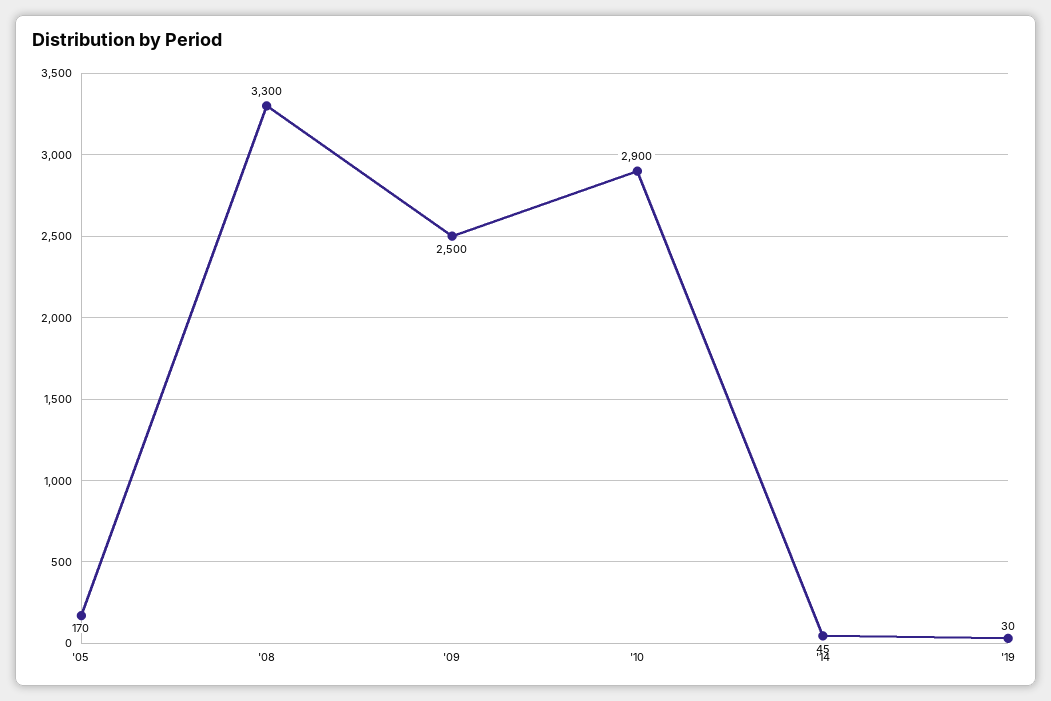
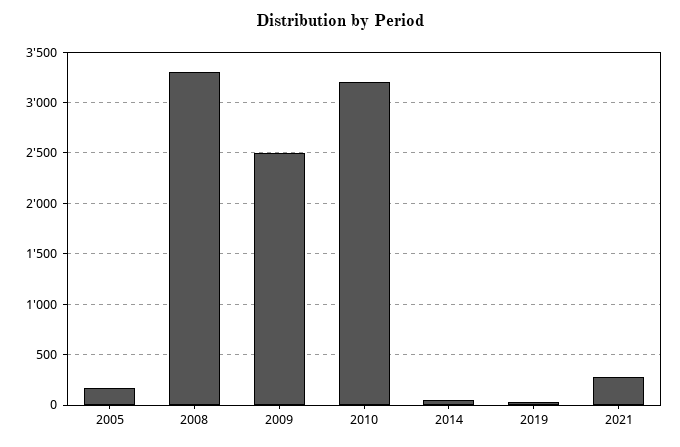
'10: 2900 -> 3200
2021: none -> 300

